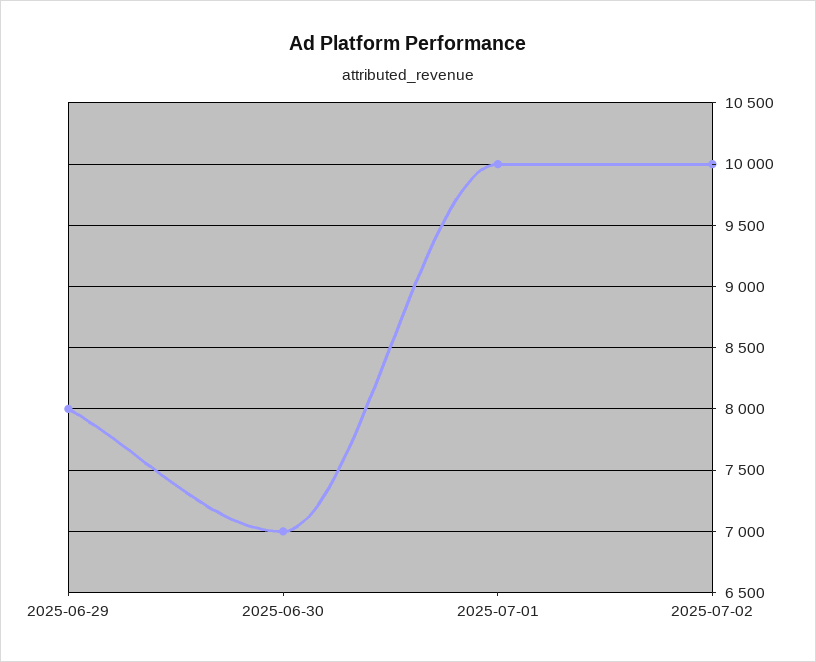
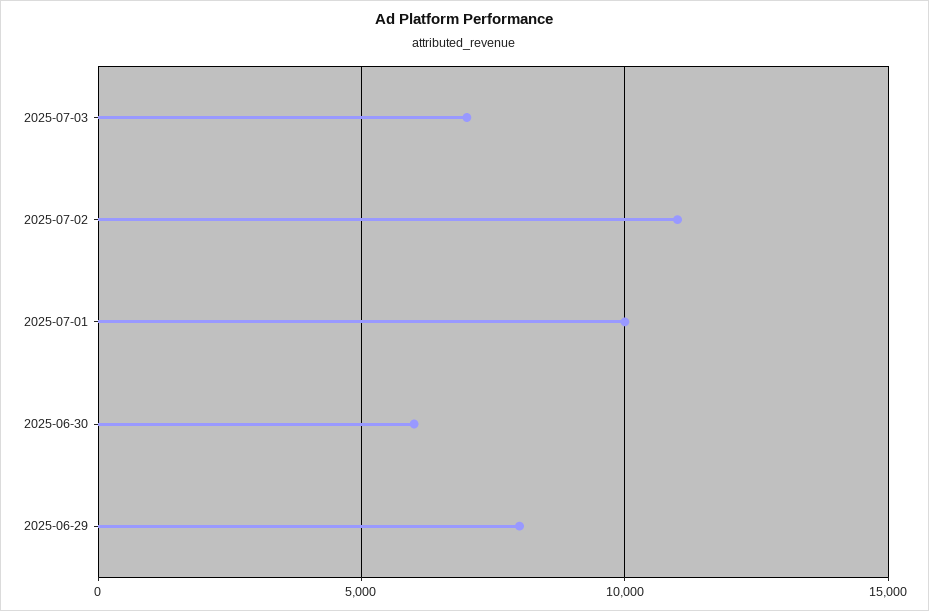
2025-06-30: 7000 -> 6000
2025-07-02: 10000 -> 11000
2025-07-03: none -> 7000

